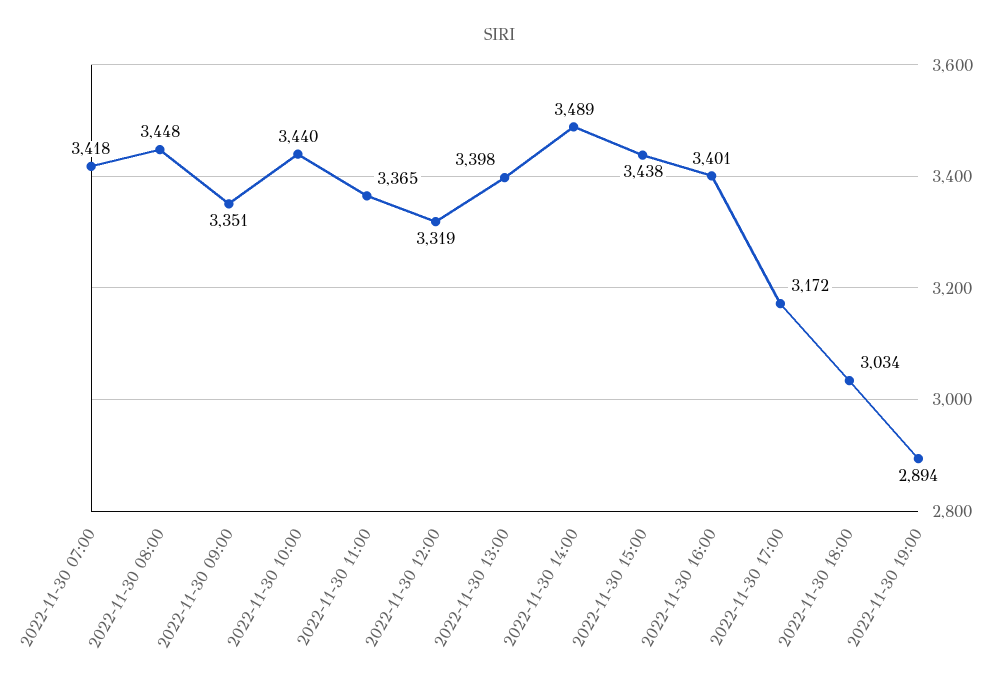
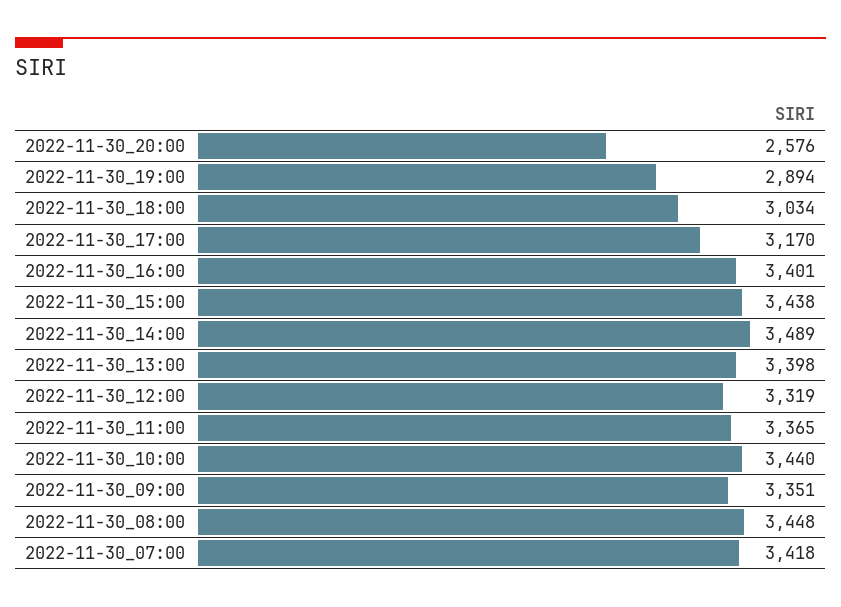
2022-11-30 17:00: 3172 -> 3170
2022-11-30_20:00: none -> 2576

